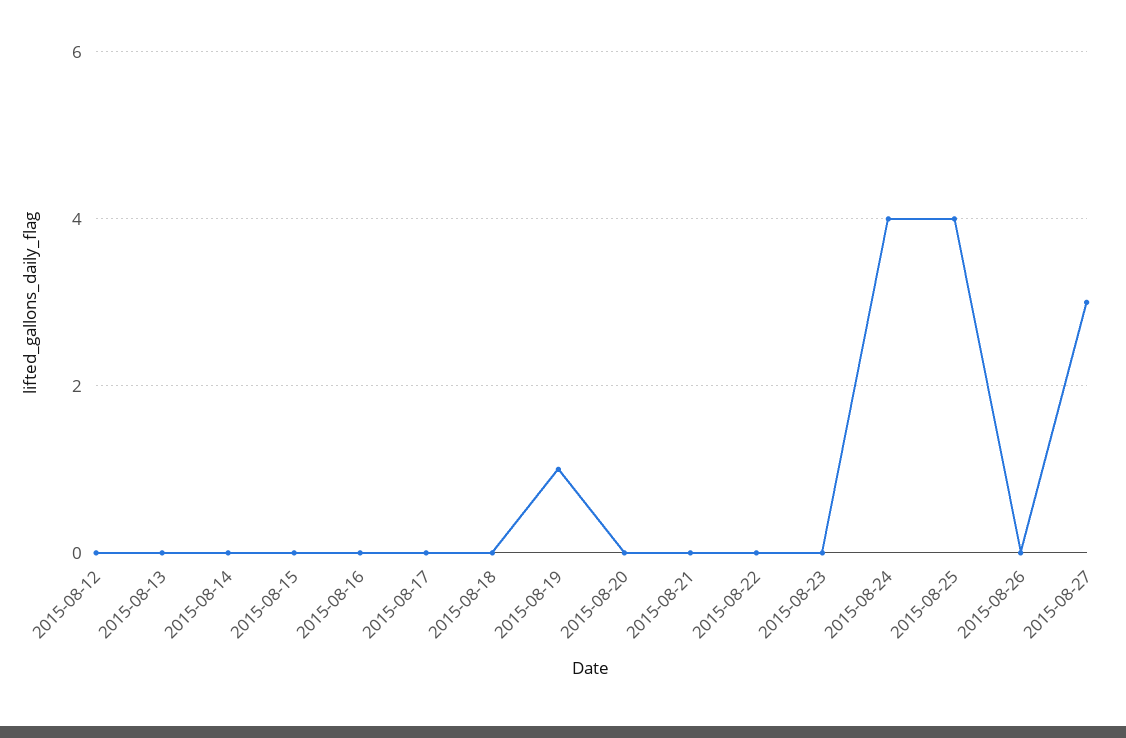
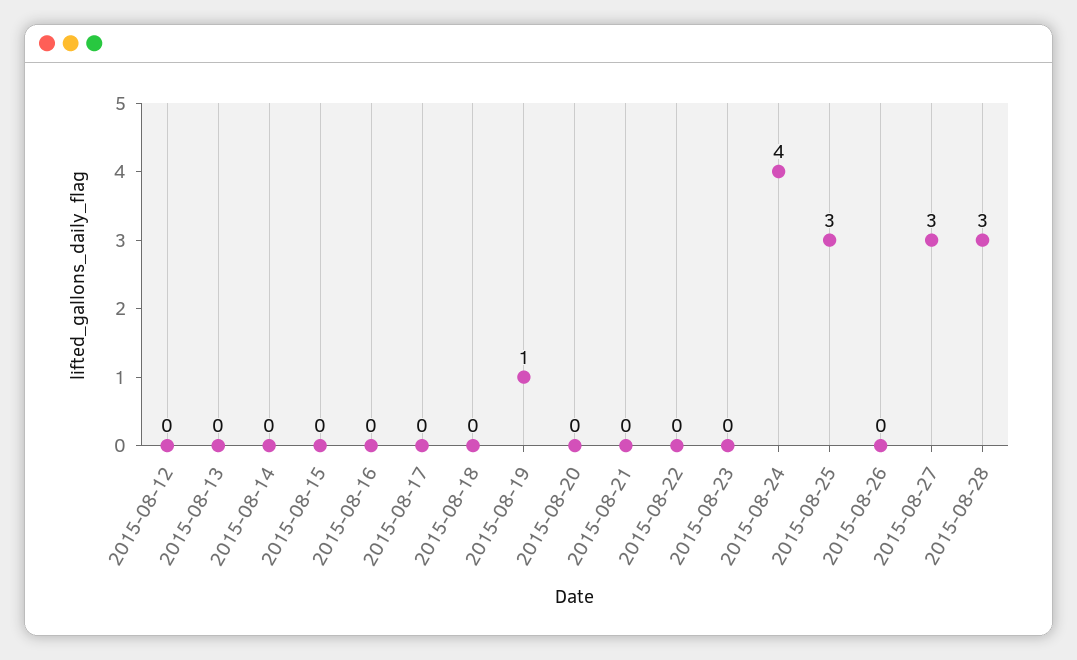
2015-08-25: 4 -> 3
2015-08-28: none -> 3

